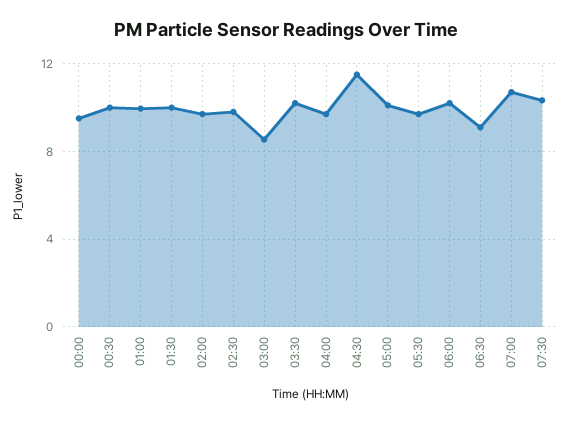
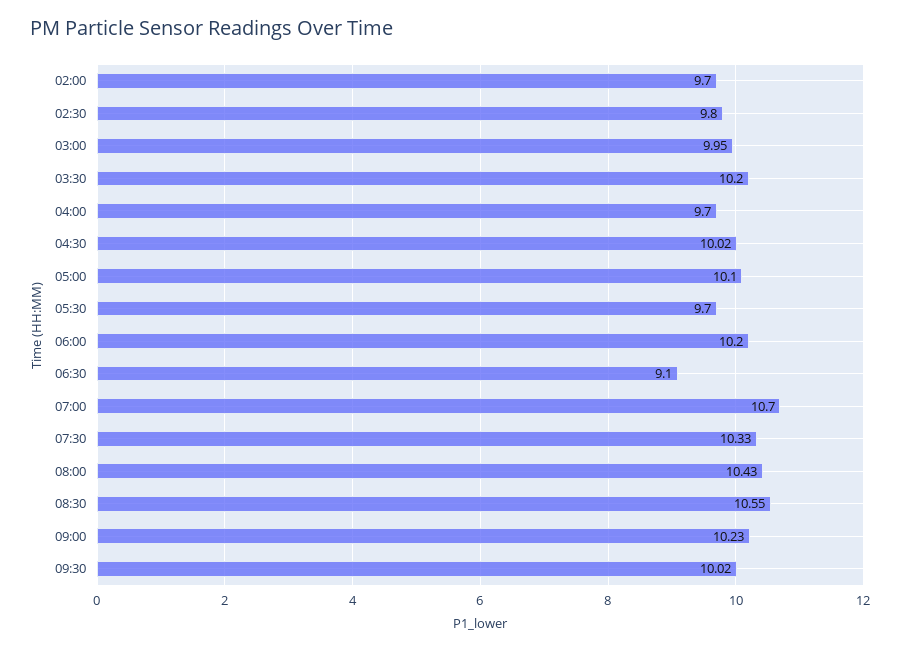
00:00: 9.5 -> none
00:30: 10 -> none
01:00: 10 -> none
01:30: 10 -> none
03:00: 8.5 -> 9.95
04:30: 11.5 -> 10.02
08:00: none -> 10.43
08:30: none -> 10.55
09:00: none -> 10.23
09:30: none -> 10.02

